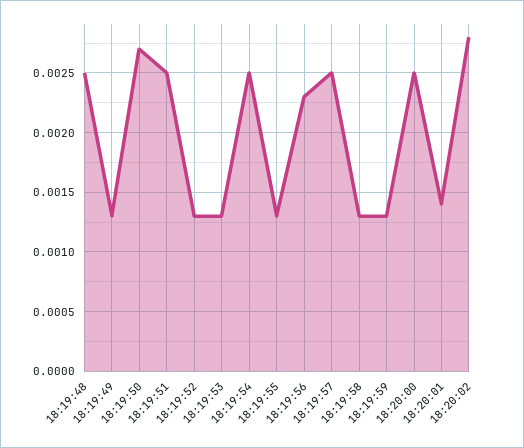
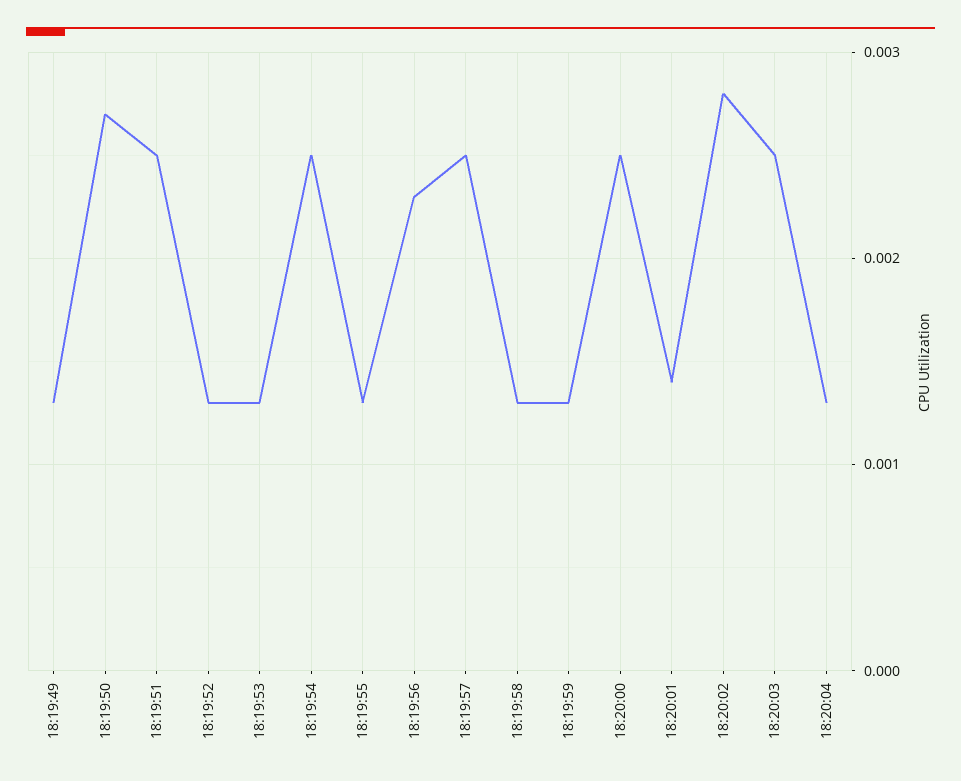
18:19:48: 0.0025 -> none
18:20:03: none -> 0.0025
18:20:04: none -> 0.0013

